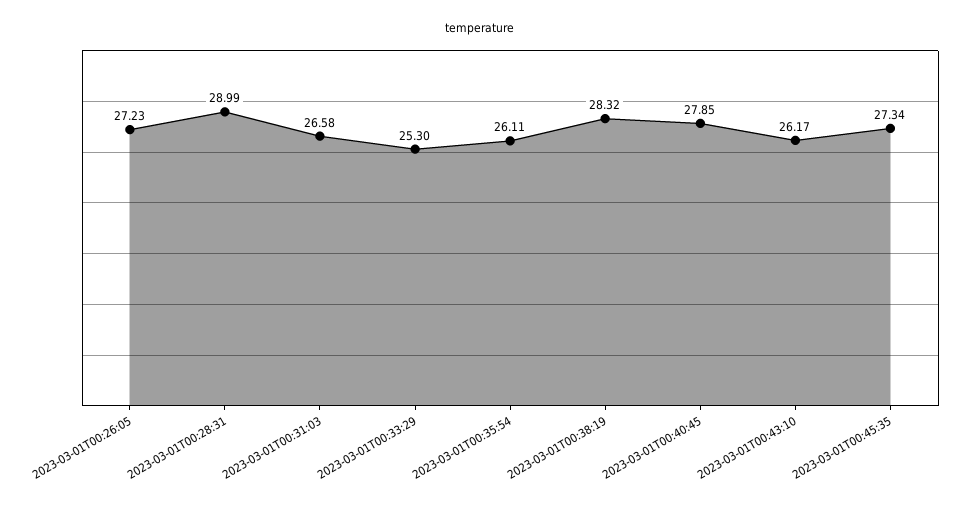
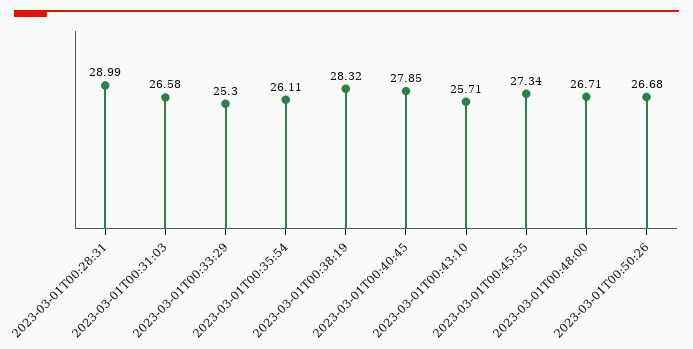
2023-03-01T00:26:05: 27.23 -> none
2023-03-01T00:43:10: 26.17 -> 25.71
2023-03-01T00:48:00: none -> 26.71
2023-03-01T00:50:26: none -> 26.68

